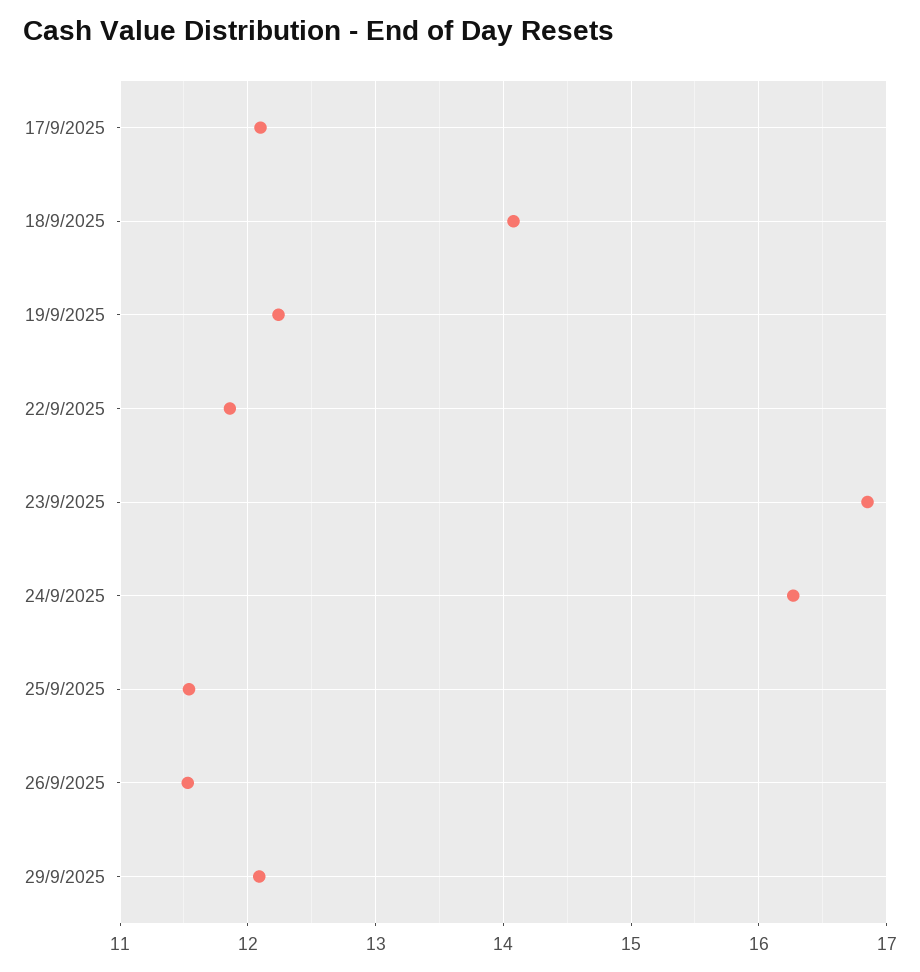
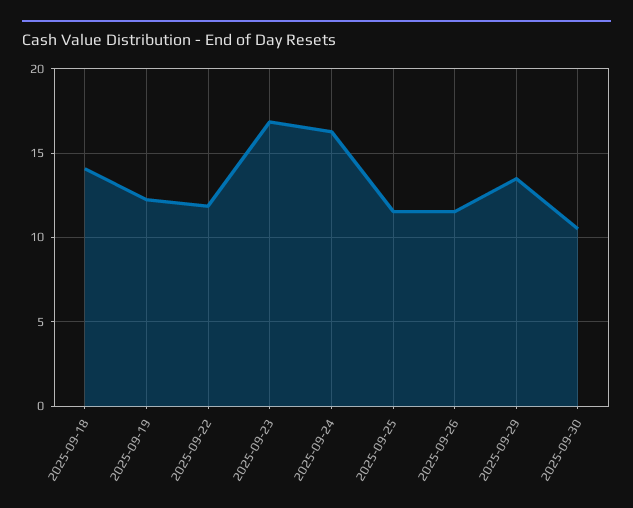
17/9/2025: 12.1 -> none
29/9/2025: 12.1 -> 13.5
2025-09-30: none -> 10.5

